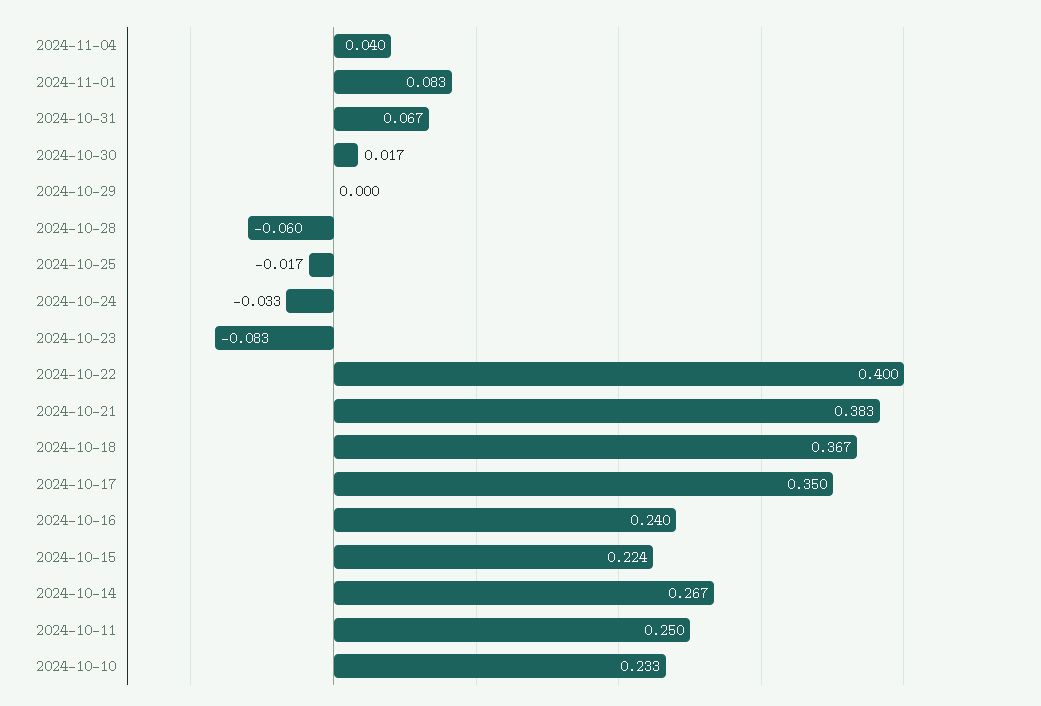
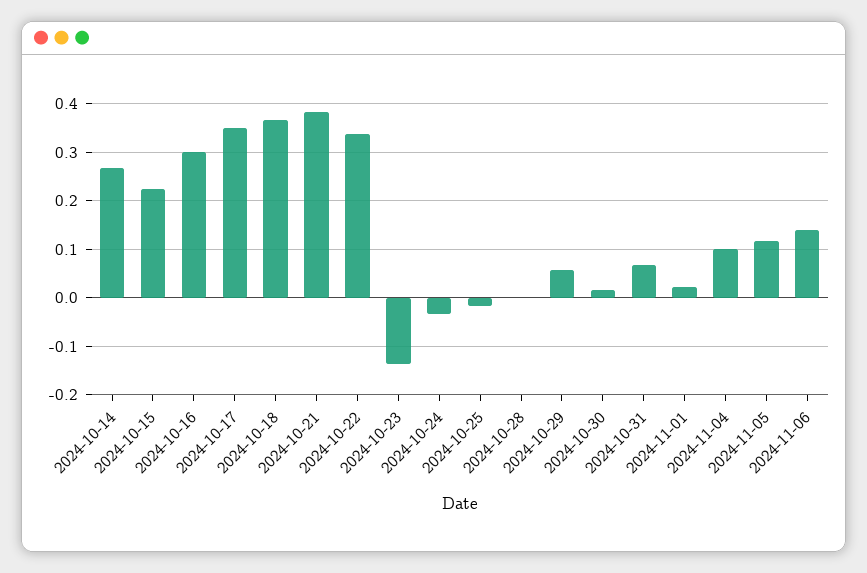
2024-11-04: 0.04 -> 0.1
2024-11-01: 0.083 -> 0.02
2024-10-29: 0 -> 0.06
2024-10-28: -0.06 -> 0
2024-10-23: -0.083 -> -0.14
2024-10-22: 0.4 -> 0.34
2024-10-16: 0.24 -> 0.3
2024-10-11: 0.25 -> none
2024-10-10: 0.233 -> none
2024-11-05: none -> 0.12
2024-11-06: none -> 0.14

